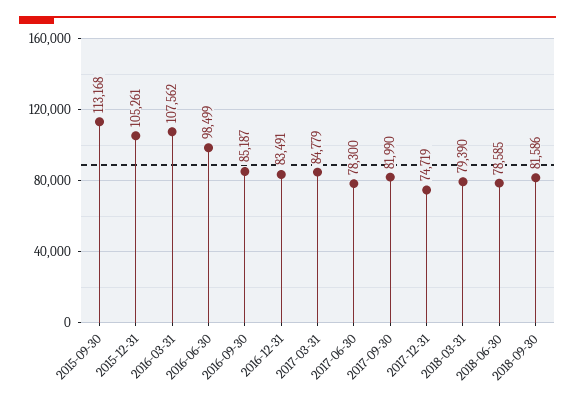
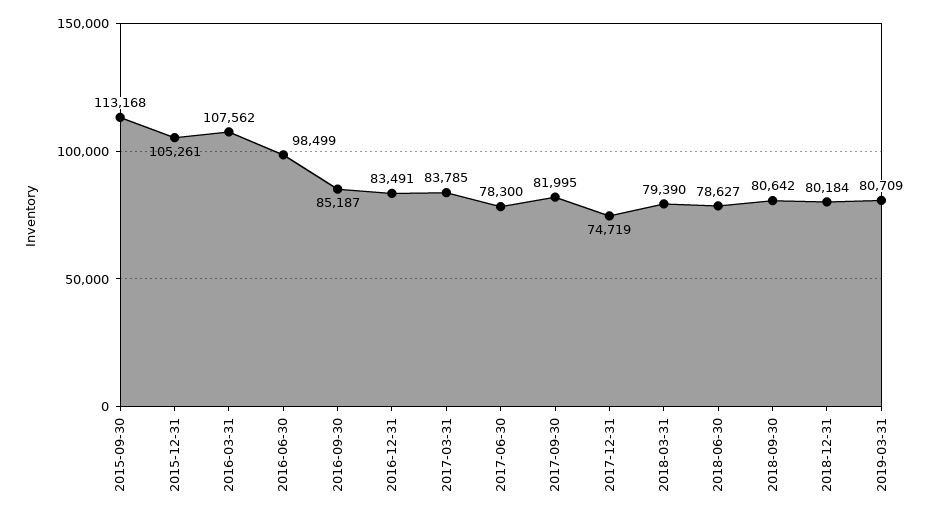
2017-03-31: 84779 -> 83785
2017-09-30: 81990 -> 81995
2018-06-30: 78585 -> 78627
2018-09-30: 81586 -> 80642
2018-12-31: none -> 80184
2019-03-31: none -> 80709

